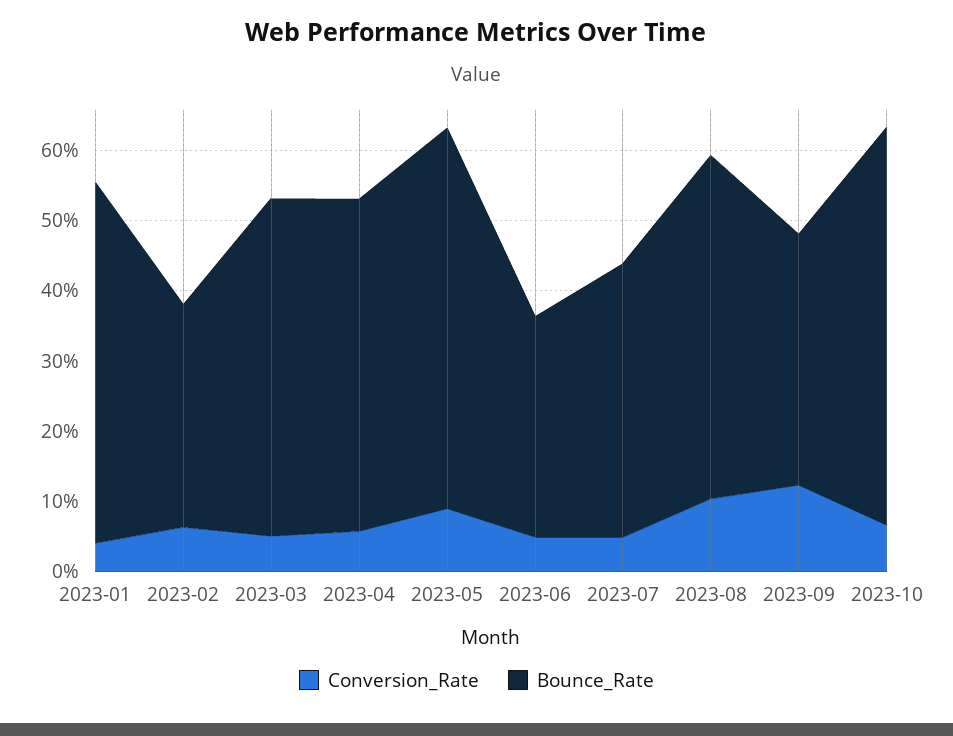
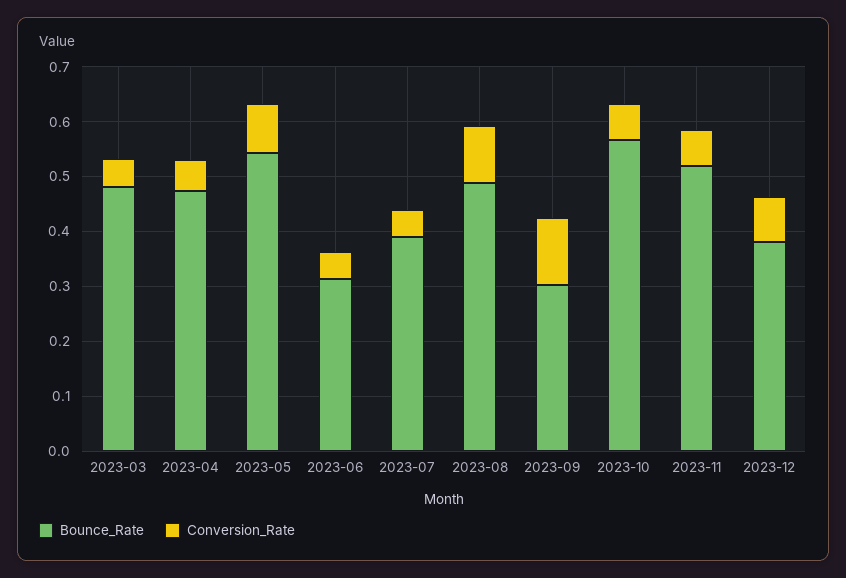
Conversion_Rate, 2023-01: 0.04 -> none
Bounce_Rate, 2023-01: 0.52 -> none
Conversion_Rate, 2023-02: 0.06 -> none
Bounce_Rate, 2023-02: 0.32 -> none
Bounce_Rate, 2023-09: 0.36 -> 0.3
Bounce_Rate, 2023-11: none -> 0.52
Conversion_Rate, 2023-11: none -> 0.06
Bounce_Rate, 2023-12: none -> 0.38
Conversion_Rate, 2023-12: none -> 0.08

